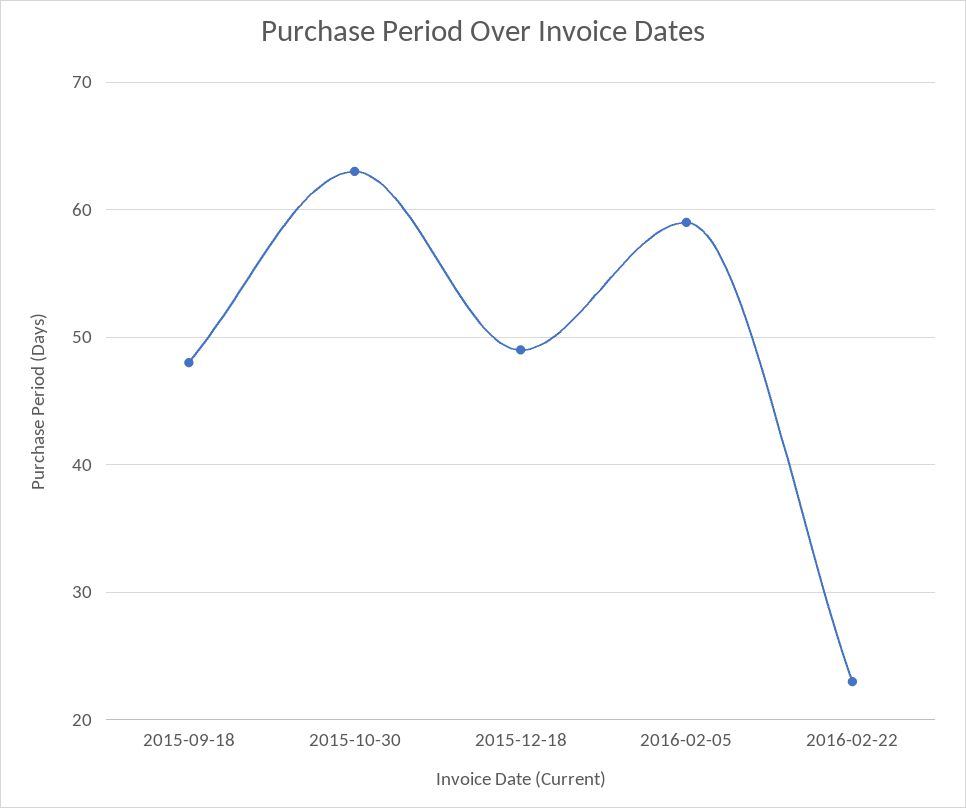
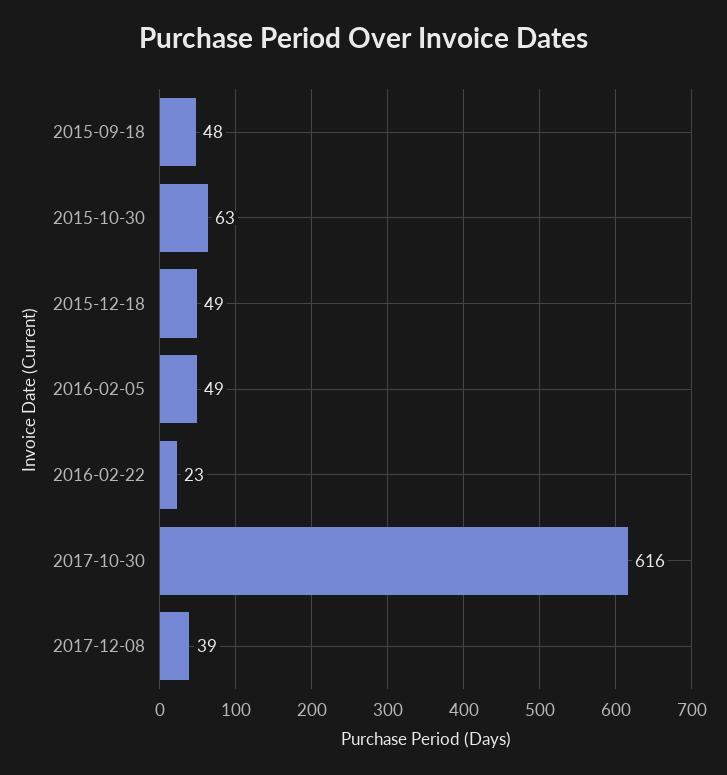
2016-02-05: 59 -> 49
2017-10-30: none -> 616
2017-12-08: none -> 39

